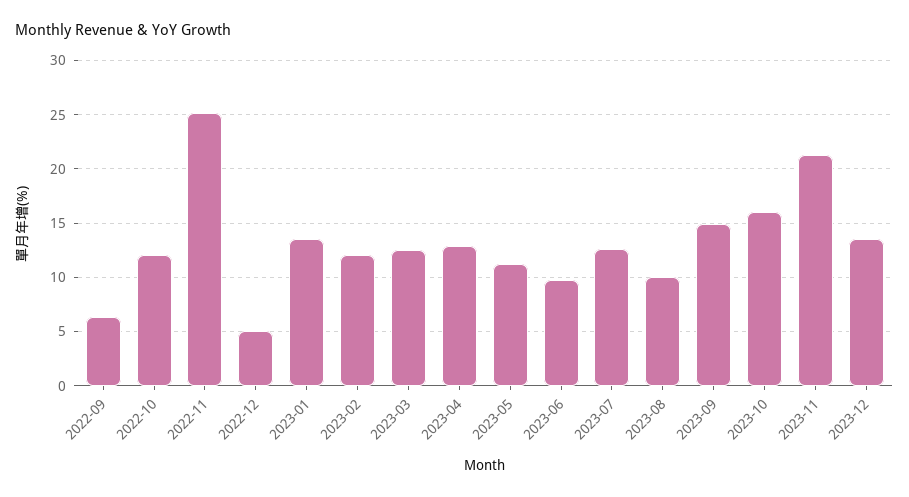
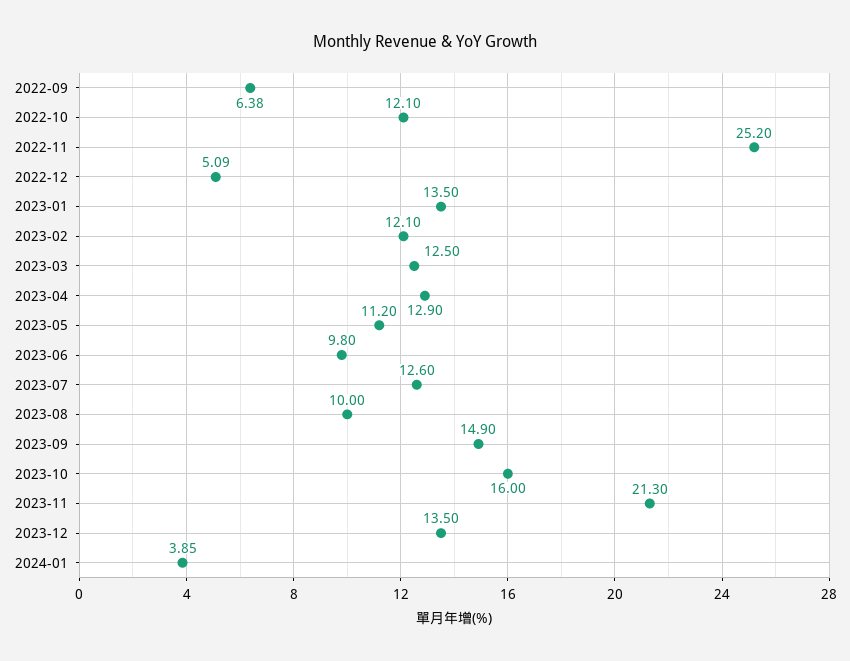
2024-01: none -> 3.85

